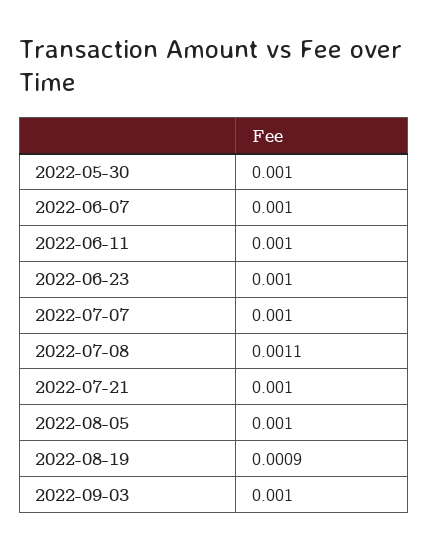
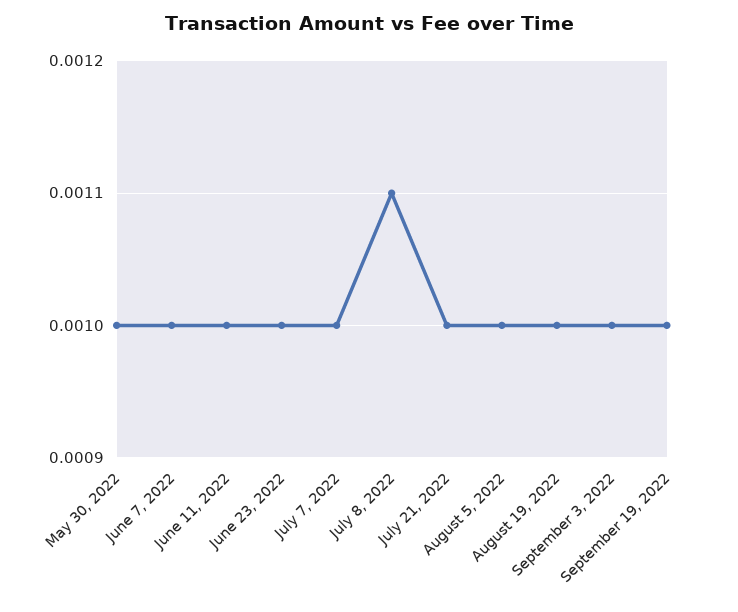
2022-08-19: 0.0009 -> 0.001
September 19, 2022: none -> 0.001

